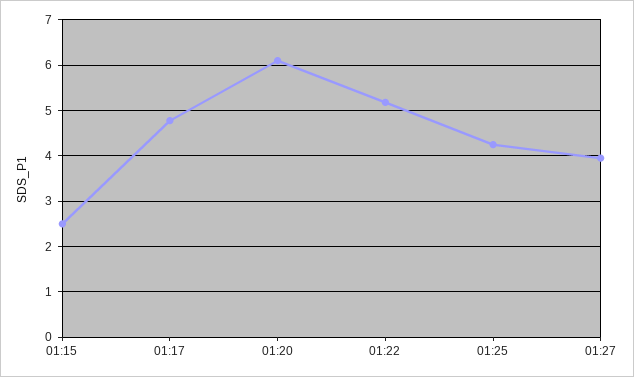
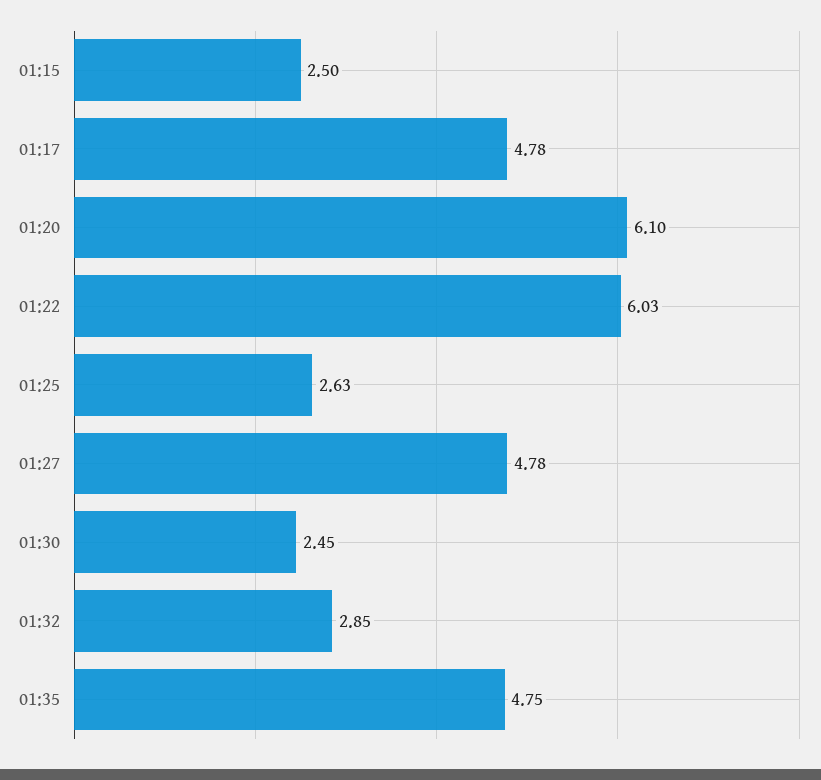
01:22: 5.2 -> 6.03
01:25: 4.2 -> 2.63
01:27: 4 -> 4.78
01:30: none -> 2.45
01:32: none -> 2.85
01:35: none -> 4.75

